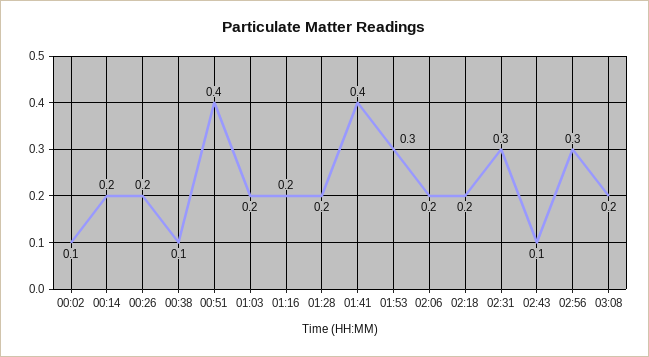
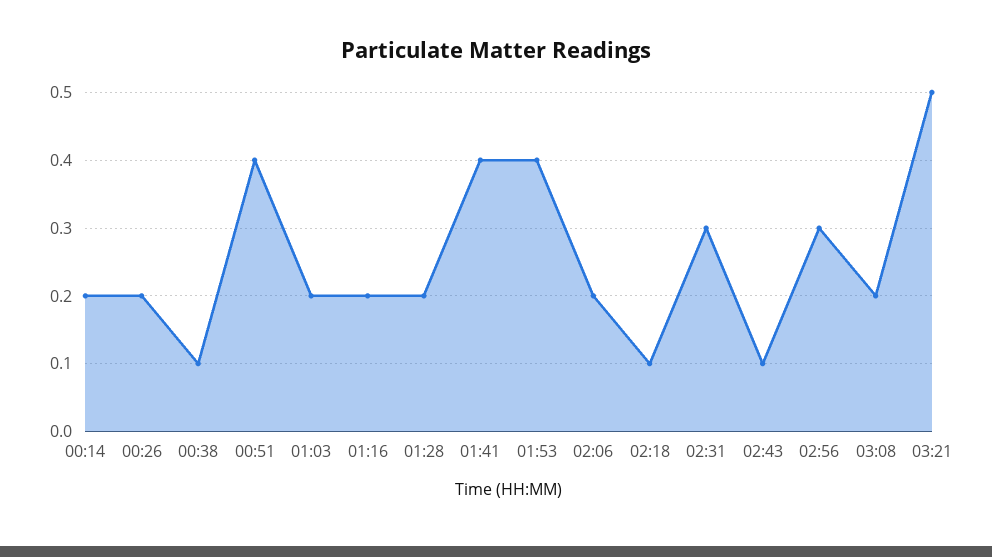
00:02: 0.1 -> none
01:53: 0.3 -> 0.4
02:18: 0.2 -> 0.1
03:21: none -> 0.5

